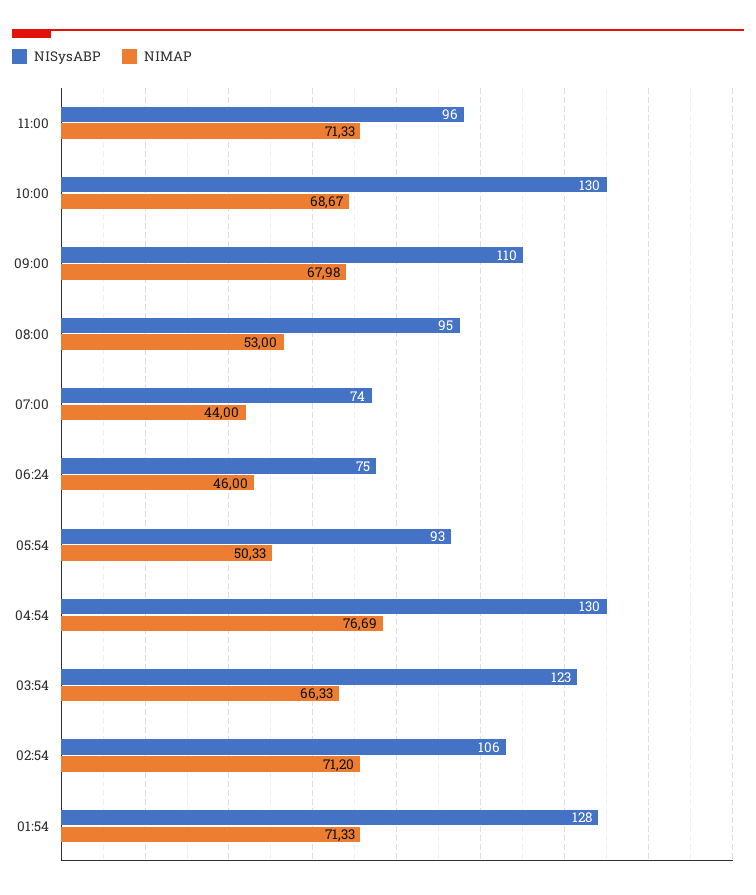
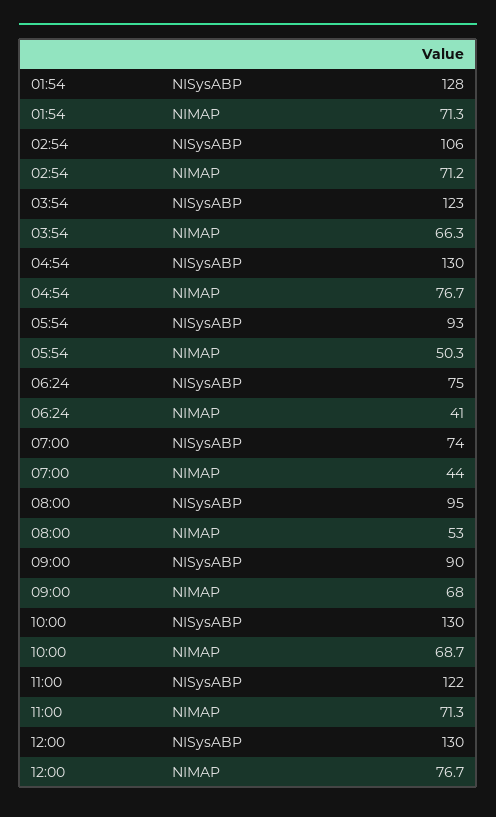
NISysABP, 11:00: 96 -> 122
NISysABP, 09:00: 110 -> 90
NIMAP, 06:24: 46 -> 41
NISysABP, 12:00: none -> 130
NIMAP, 12:00: none -> 76.7

